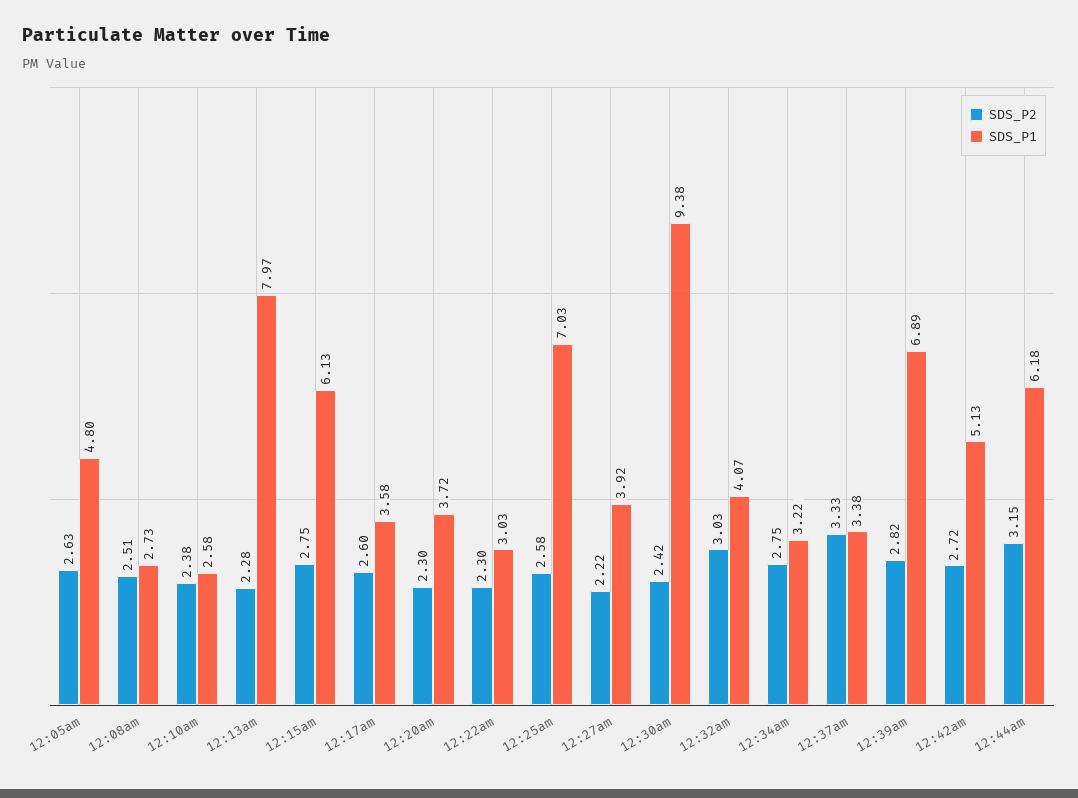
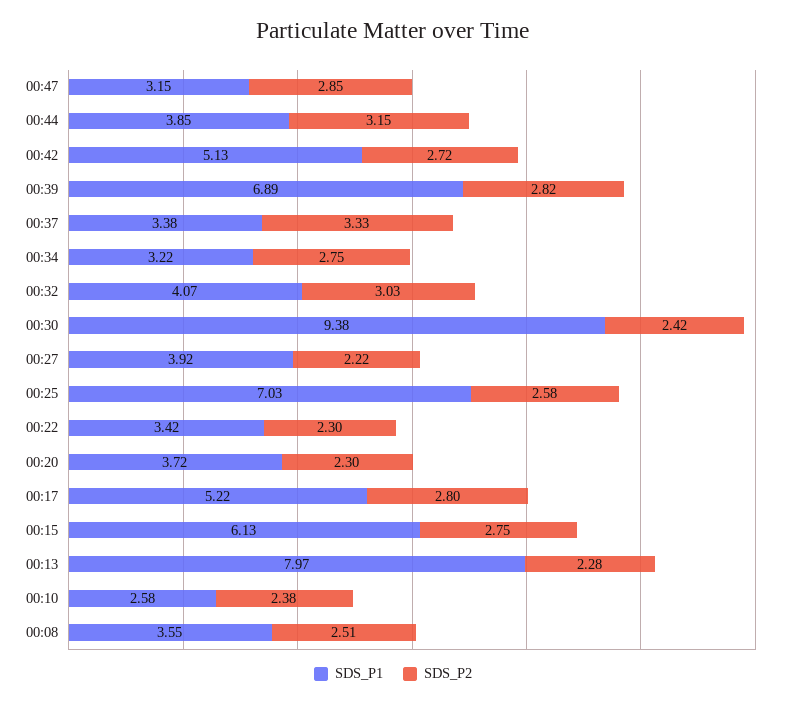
SDS_P2, 12:05am: 2.63 -> none
SDS_P1, 12:05am: 4.8 -> none
SDS_P1, 12:08am: 2.73 -> 3.55
SDS_P2, 12:17am: 2.6 -> 2.8
SDS_P1, 12:17am: 3.58 -> 5.22
SDS_P1, 12:22am: 3.03 -> 3.42
SDS_P1, 12:44am: 6.18 -> 3.85
SDS_P1, 00:47: none -> 3.15
SDS_P2, 00:47: none -> 2.85

